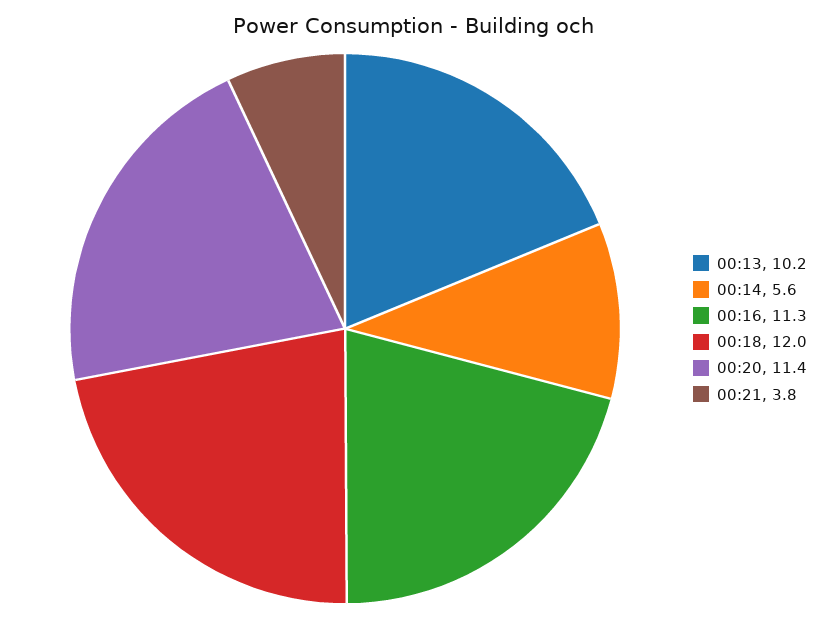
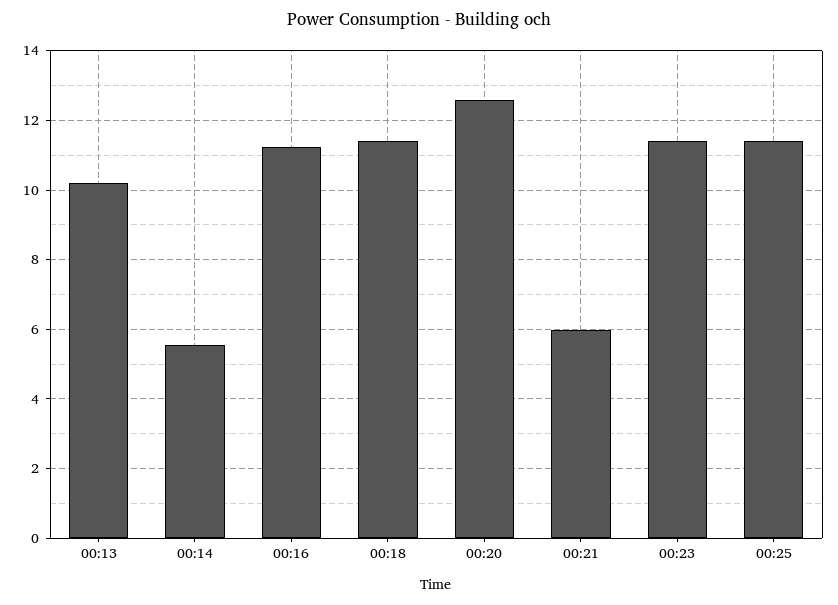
00:18: 12 -> 11.4
00:20: 11.4 -> 12.6
00:21: 3.8 -> 6
00:23: none -> 11.4
00:25: none -> 11.4

